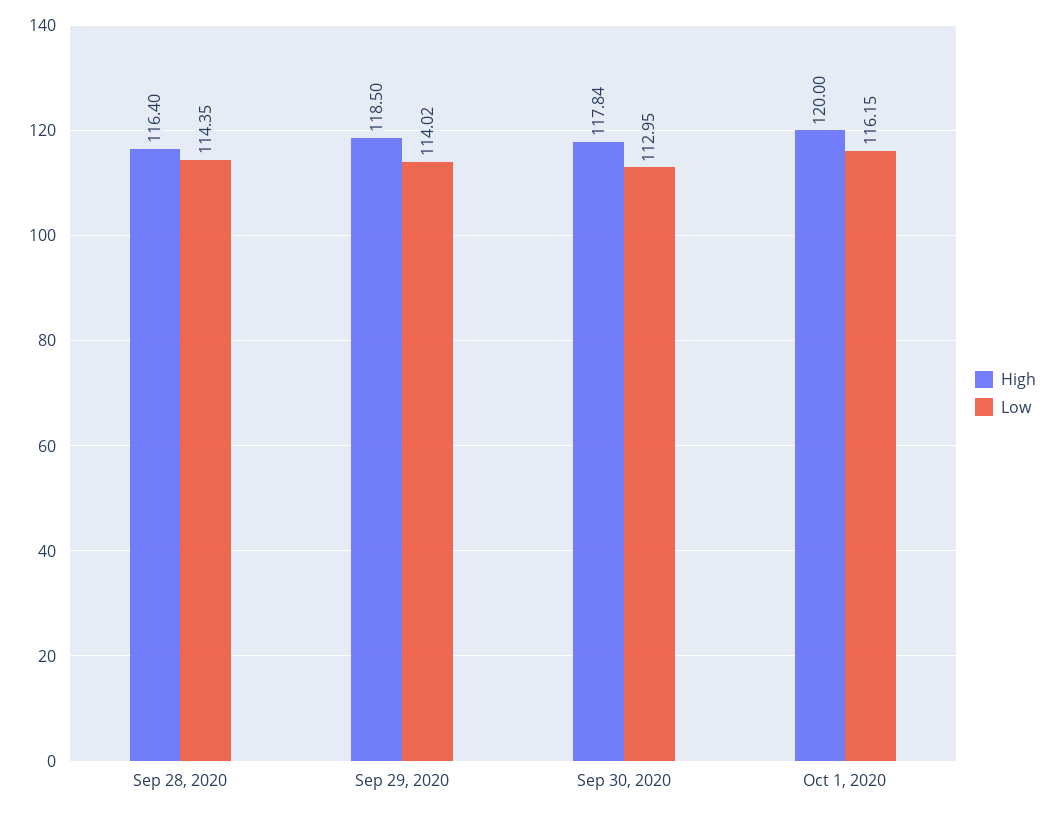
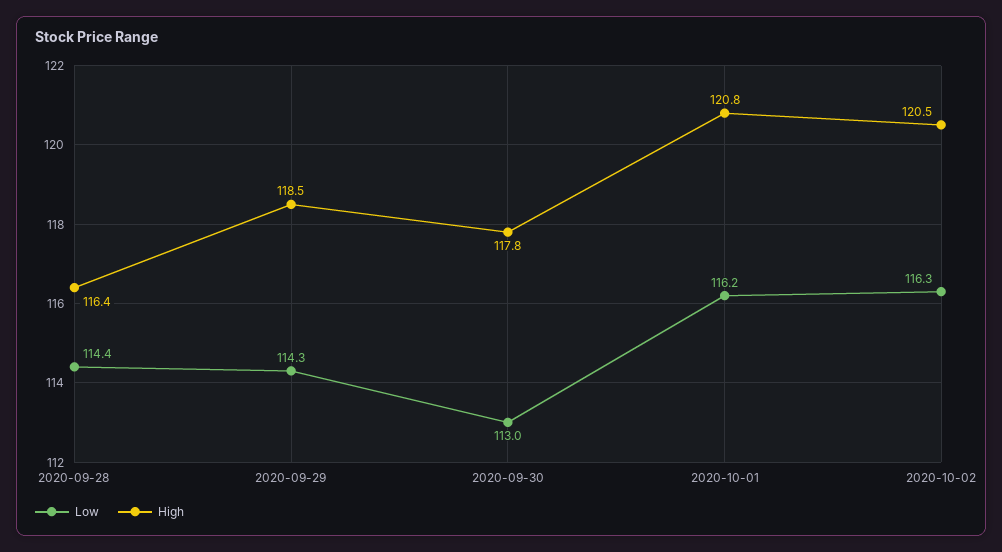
Low, Sep 29, 2020: 114.02 -> 114.3
High, Oct 1, 2020: 120 -> 120.8
Low, 2020-10-02: none -> 116.3
High, 2020-10-02: none -> 120.5

